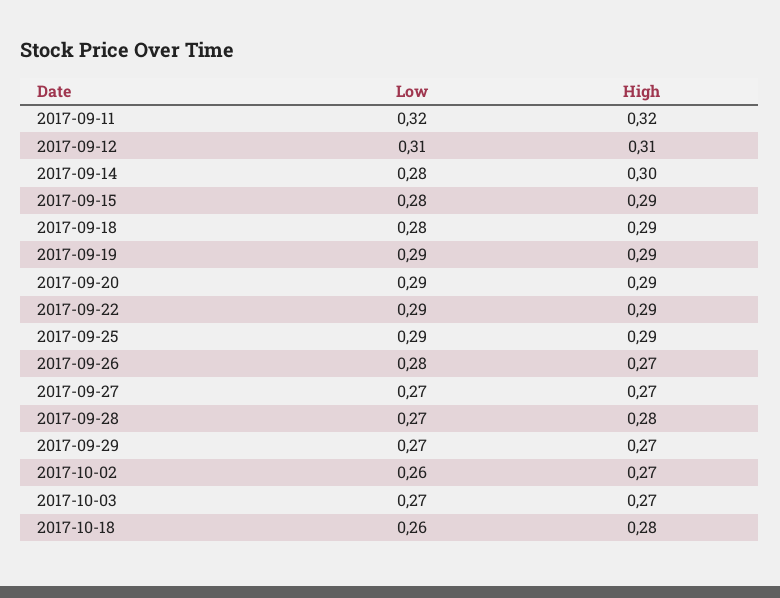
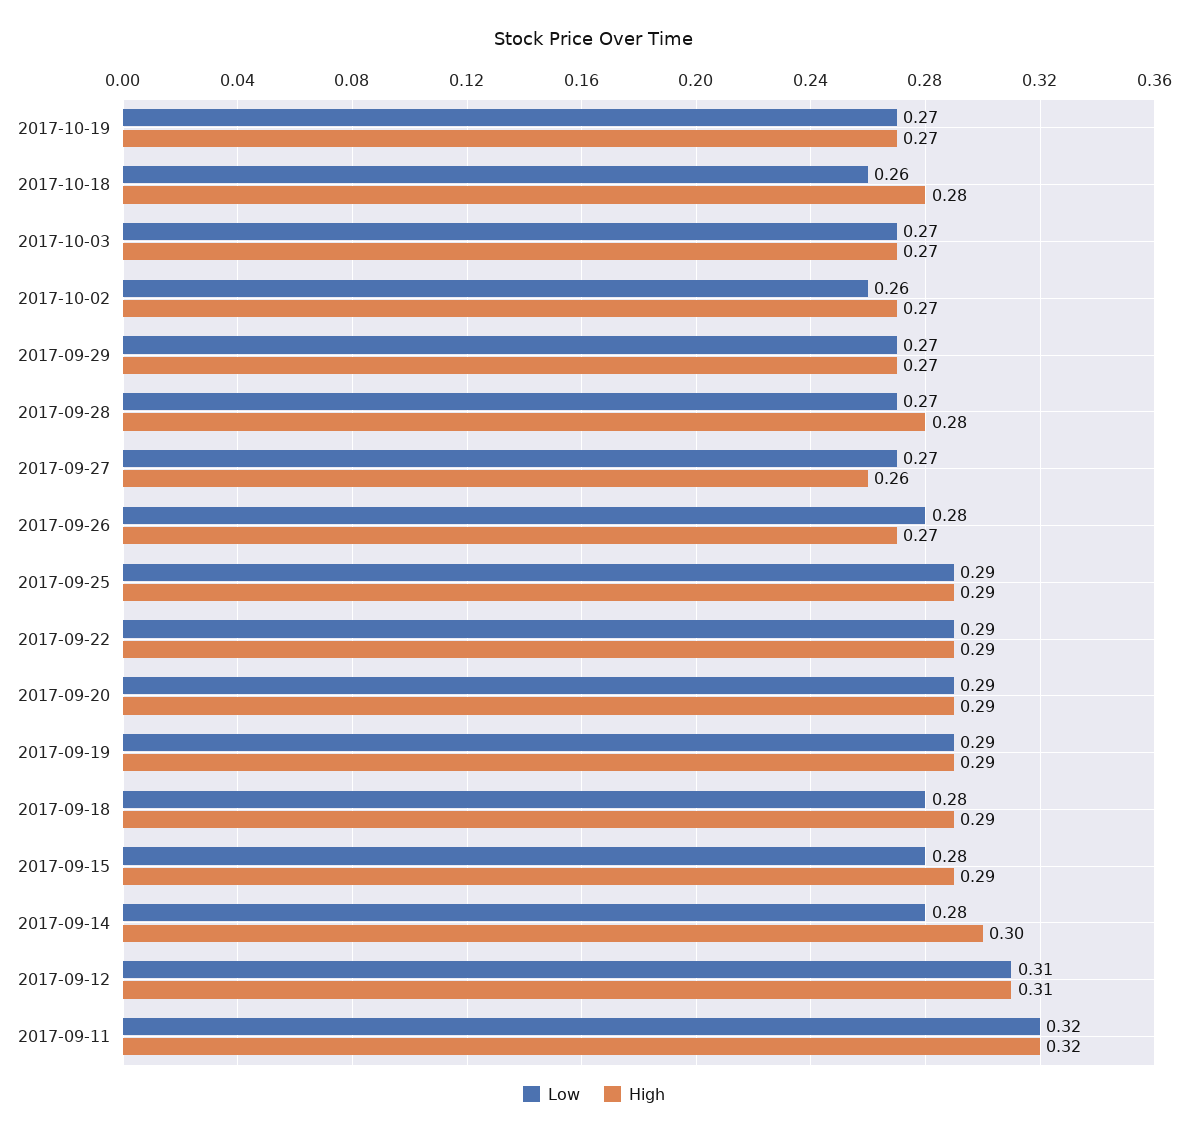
High, 2017-09-27: 0.27 -> 0.26
Low, 2017-10-19: none -> 0.27
High, 2017-10-19: none -> 0.27

